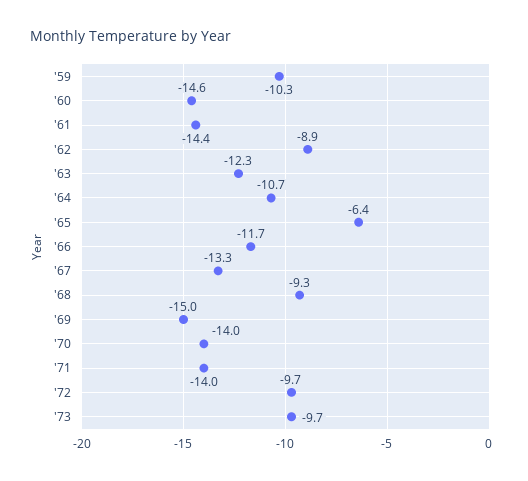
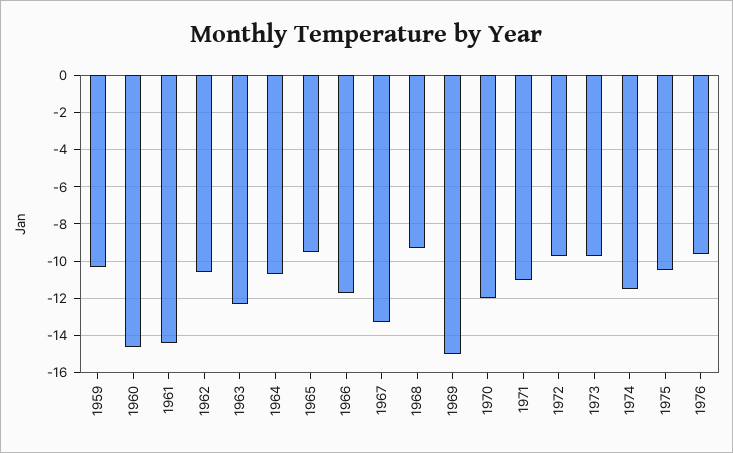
'62: -8.9 -> -10.5
'65: -6.4 -> -9.5
'70: -14 -> -12
'71: -14 -> -11
1974: none -> -11.5
1975: none -> -10.5
1976: none -> -9.5

